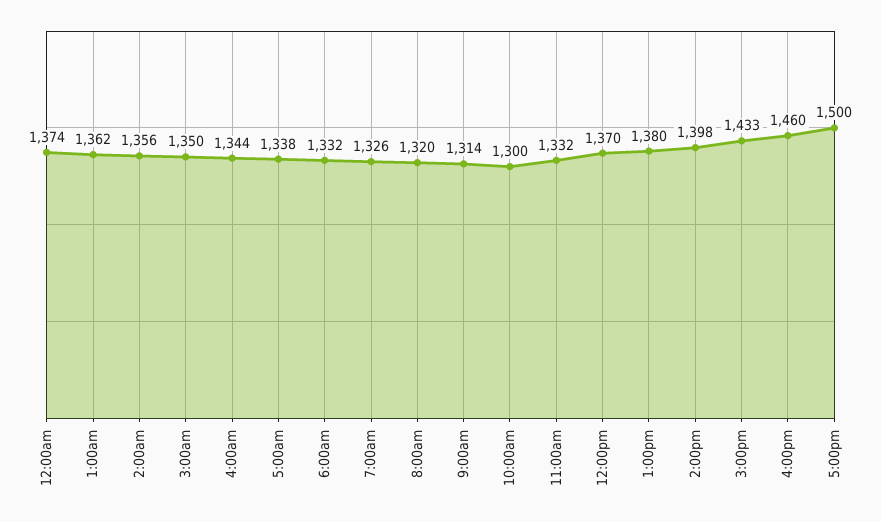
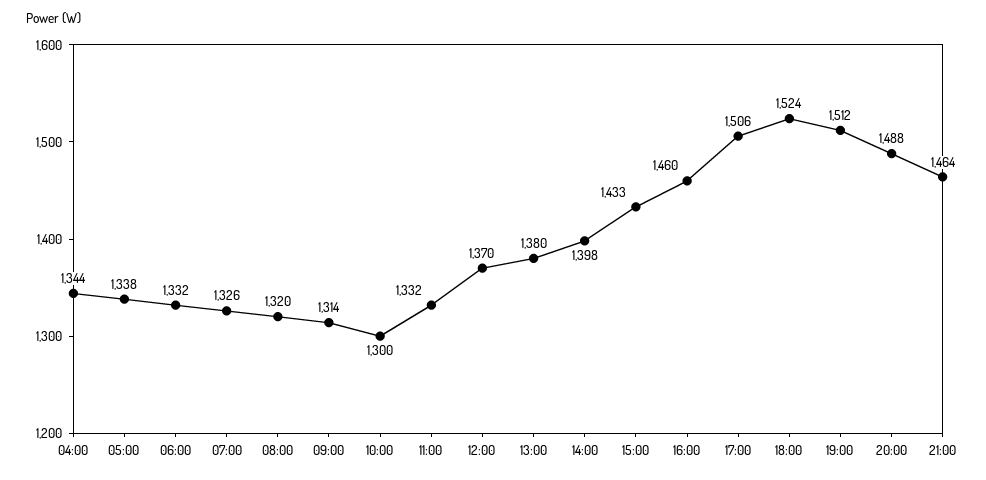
12:00am: 1374 -> none
1:00am: 1362 -> none
2:00am: 1356 -> none
3:00am: 1350 -> none
5:00pm: 1500 -> 1506
18:00: none -> 1524
19:00: none -> 1512
20:00: none -> 1488
21:00: none -> 1464

